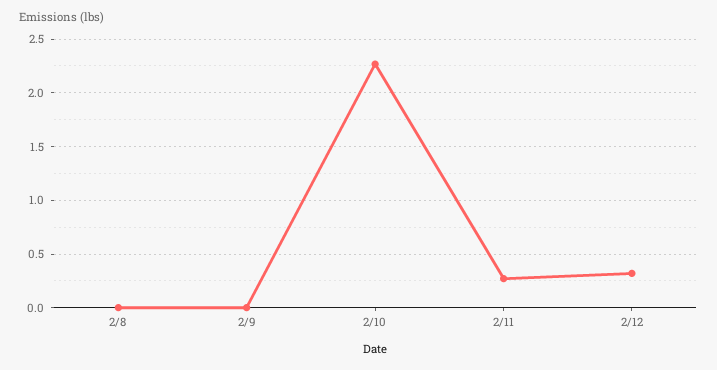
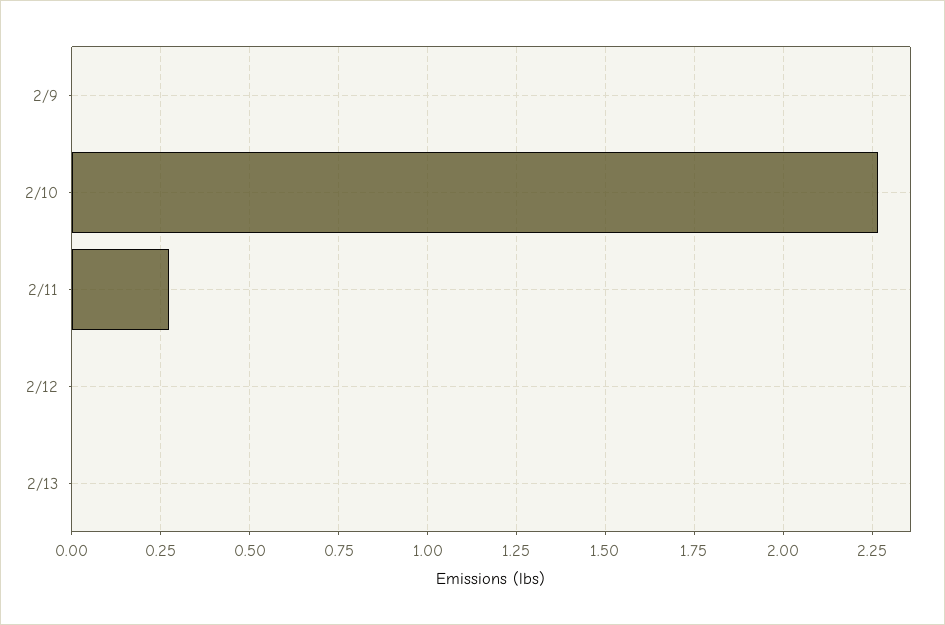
2/8: 0 -> none
2/12: 0.3 -> 0
2/13: none -> 0

